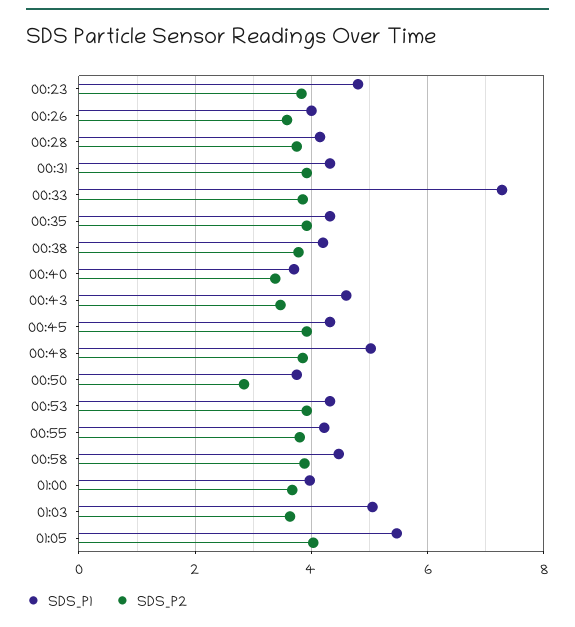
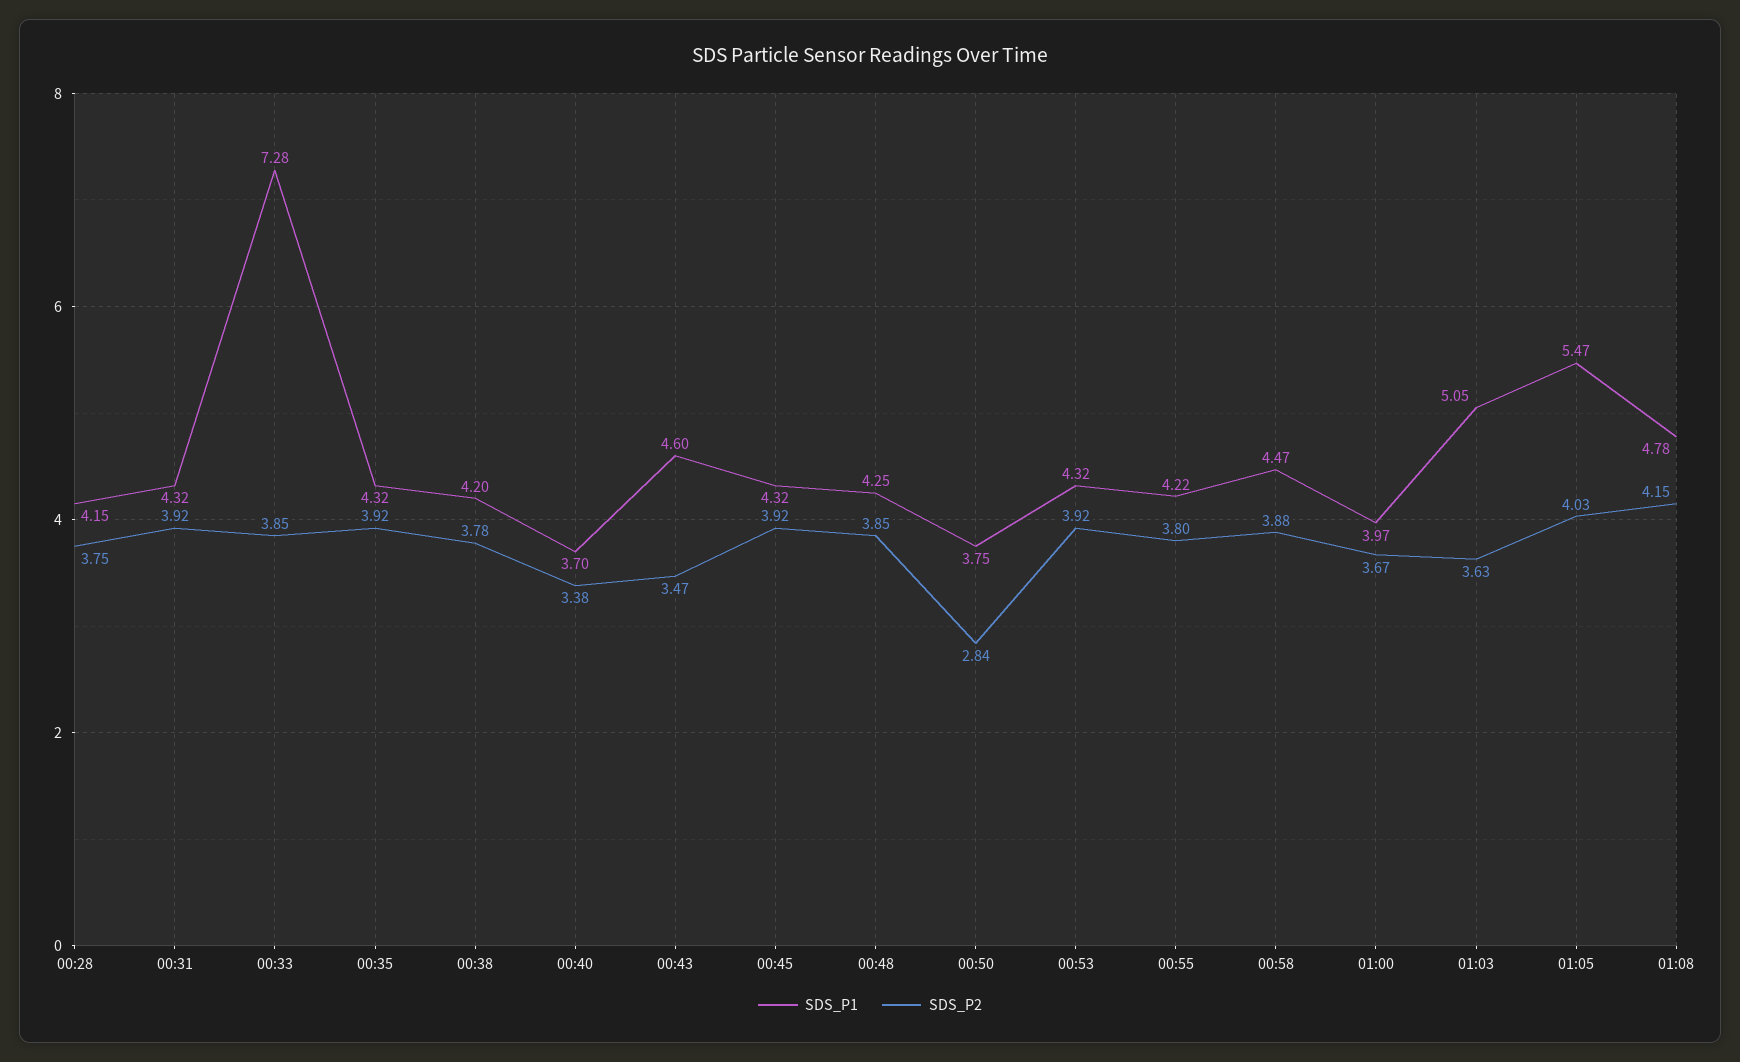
SDS_P1, 00:23: 4.8 -> none
SDS_P2, 00:23: 3.8 -> none
SDS_P1, 00:26: 4 -> none
SDS_P2, 00:26: 3.6 -> none
SDS_P1, 00:48: 5 -> 4.25
SDS_P1, 01:08: none -> 4.78
SDS_P2, 01:08: none -> 4.15

